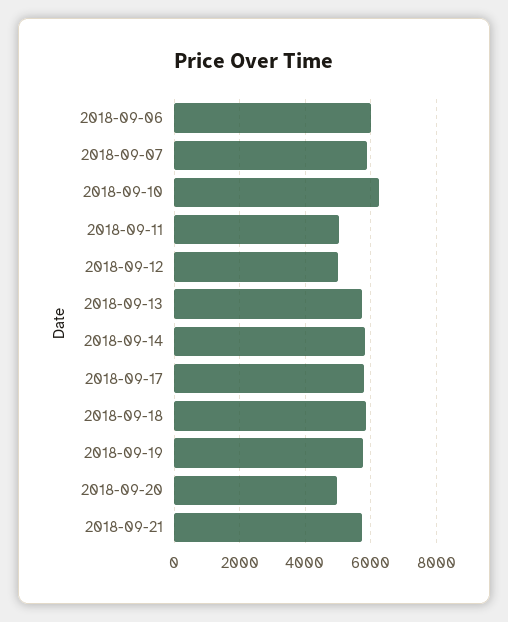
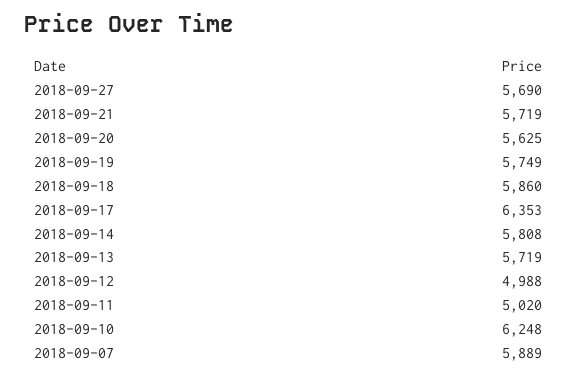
2018-09-06: 6000 -> none
2018-09-17: 5800 -> 6353
2018-09-20: 5000 -> 5625
2018-09-27: none -> 5690

